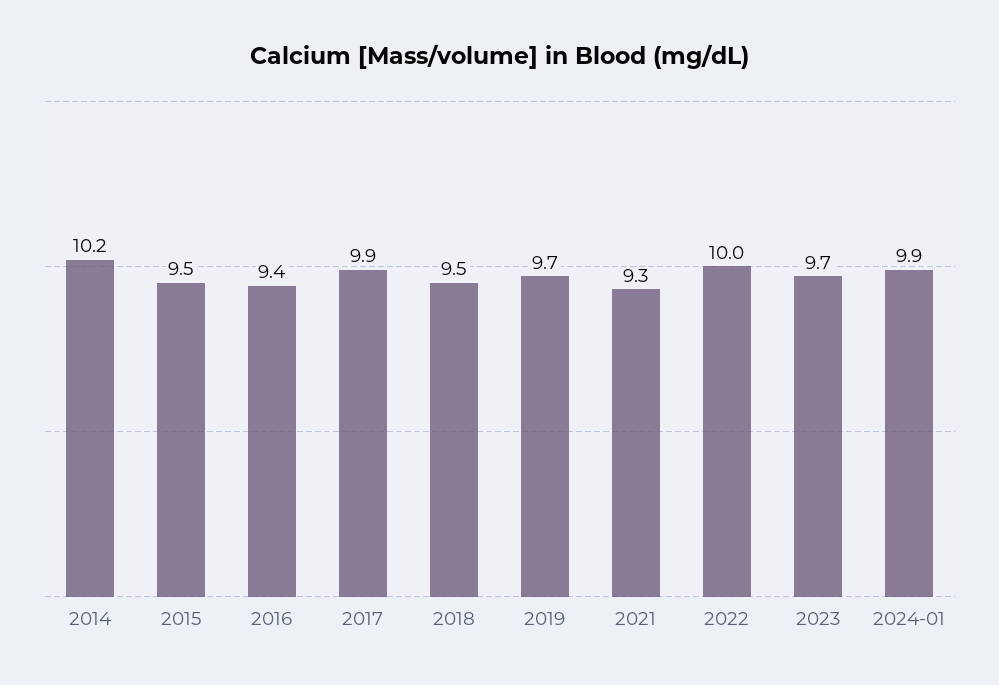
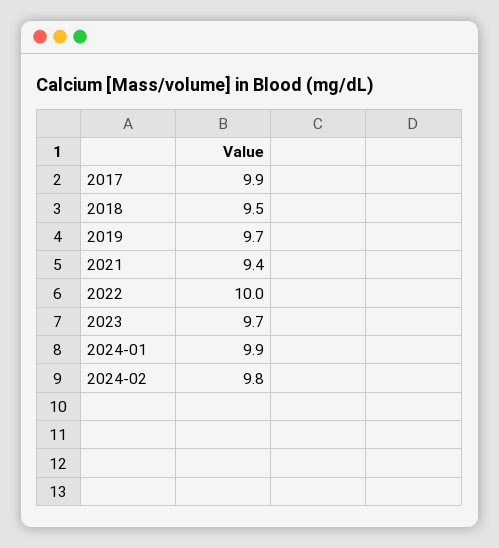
2014: 10.2 -> none
2015: 9.5 -> none
2016: 9.4 -> none
2021: 9.3 -> 9.4
2024-02: none -> 9.8

